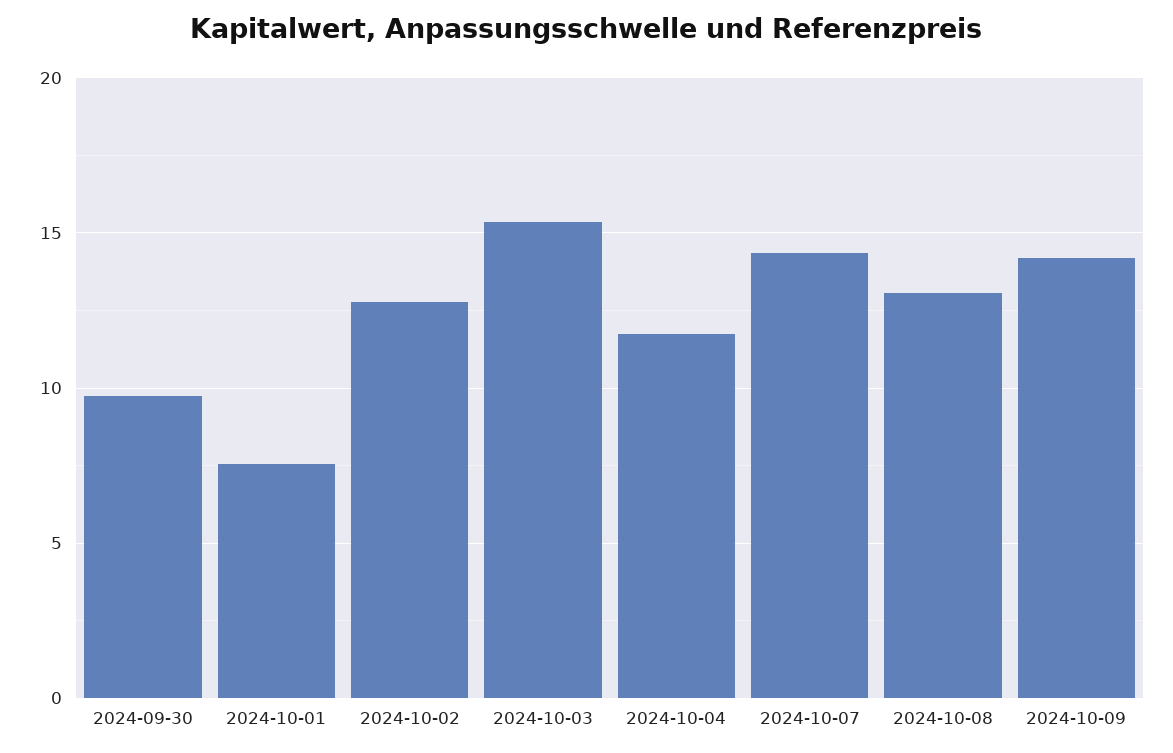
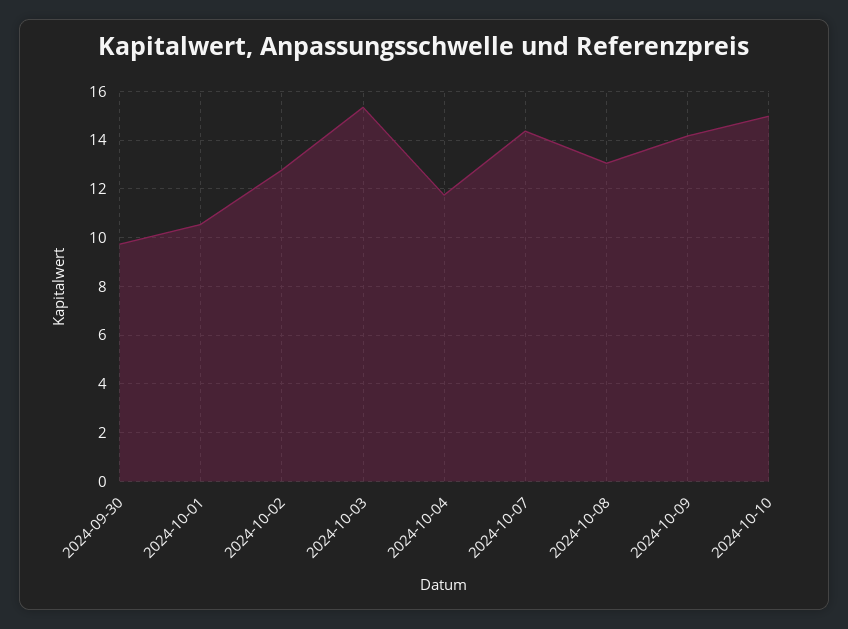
2024-10-01: 7.5 -> 10.5
2024-10-10: none -> 15

